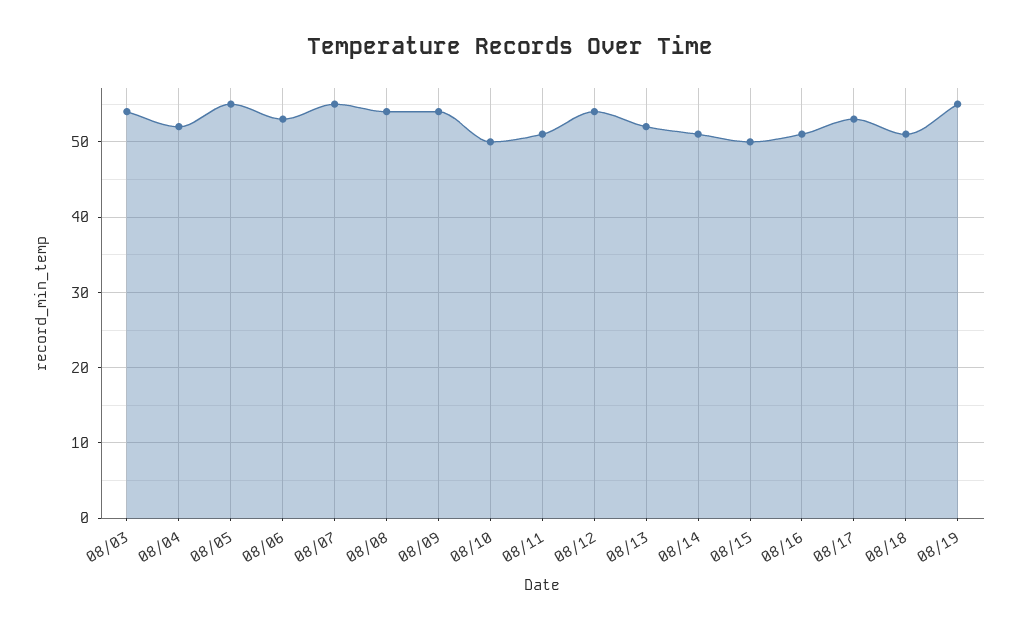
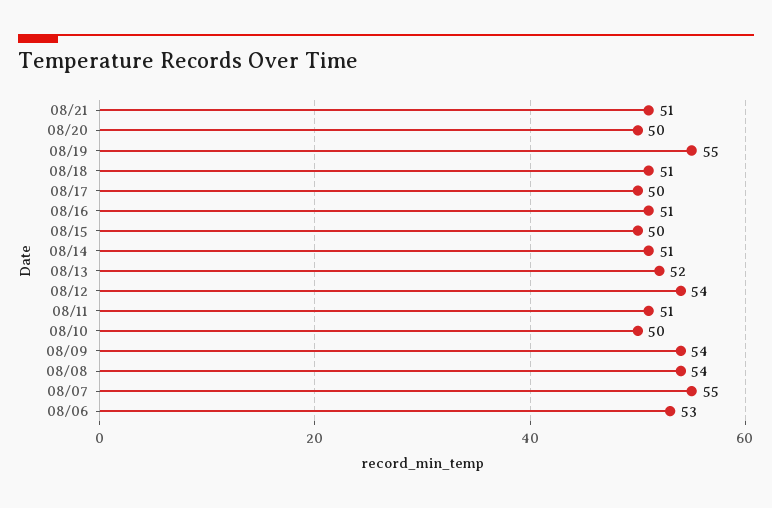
08/03: 54 -> none
08/04: 52 -> none
08/05: 55 -> none
08/17: 53 -> 50
08/21: none -> 51
08/20: none -> 50

